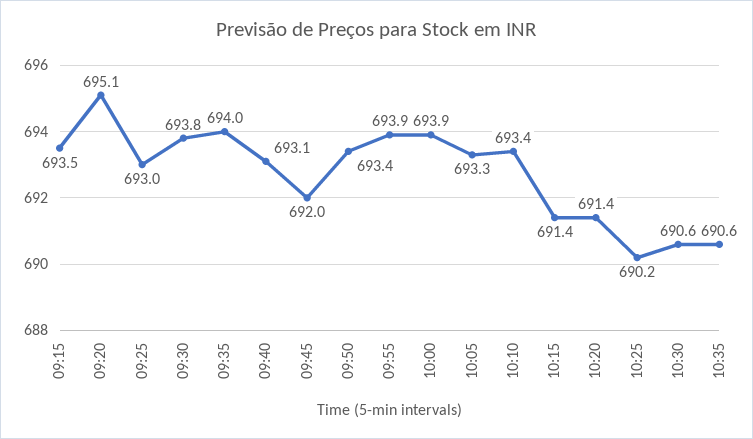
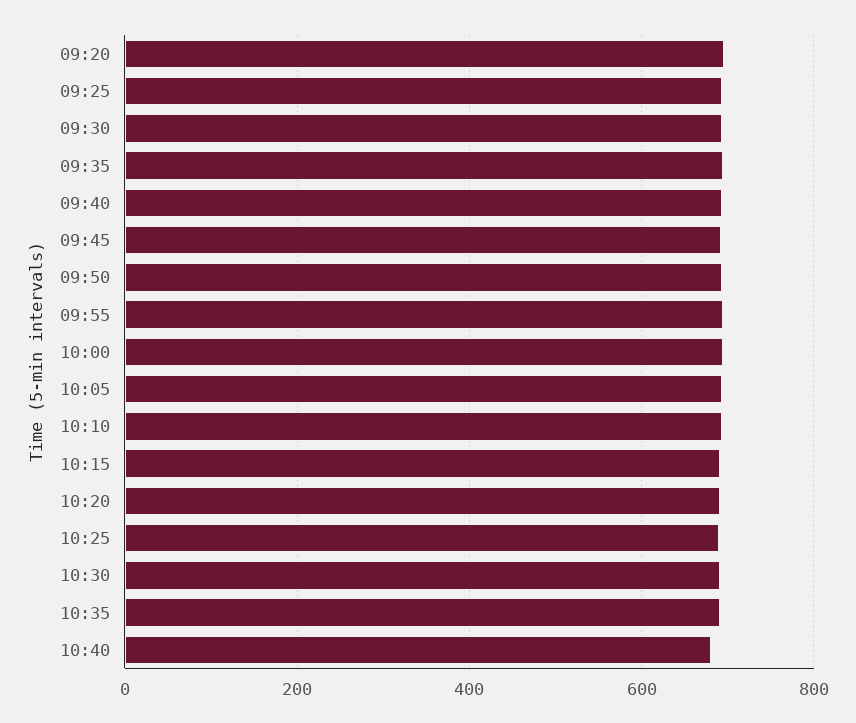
09:15: 693.5 -> none
10:40: none -> 680

